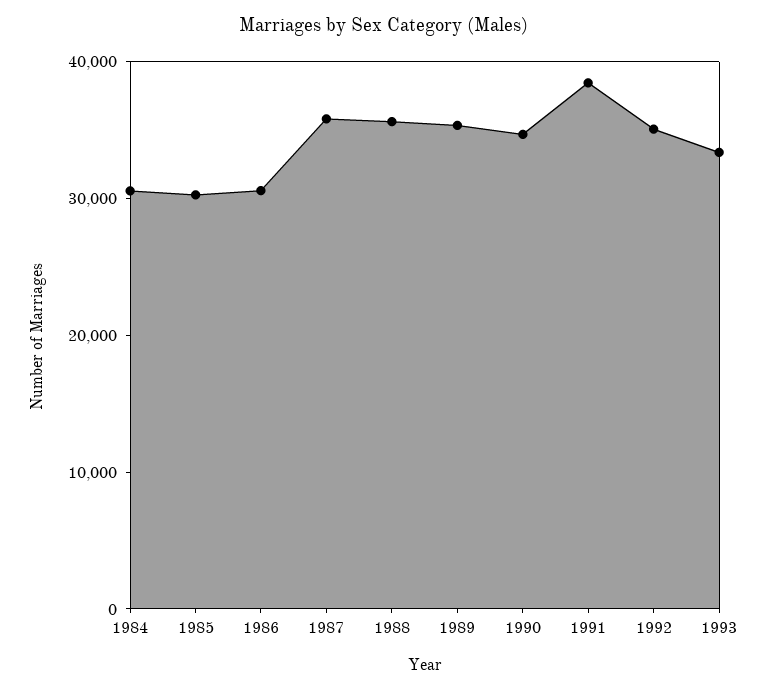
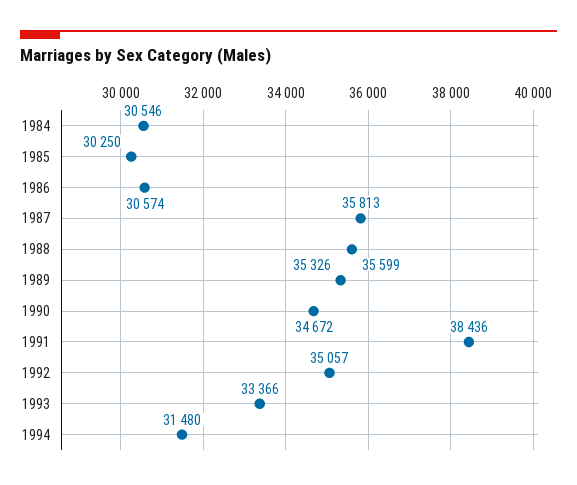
1994: none -> 31480

